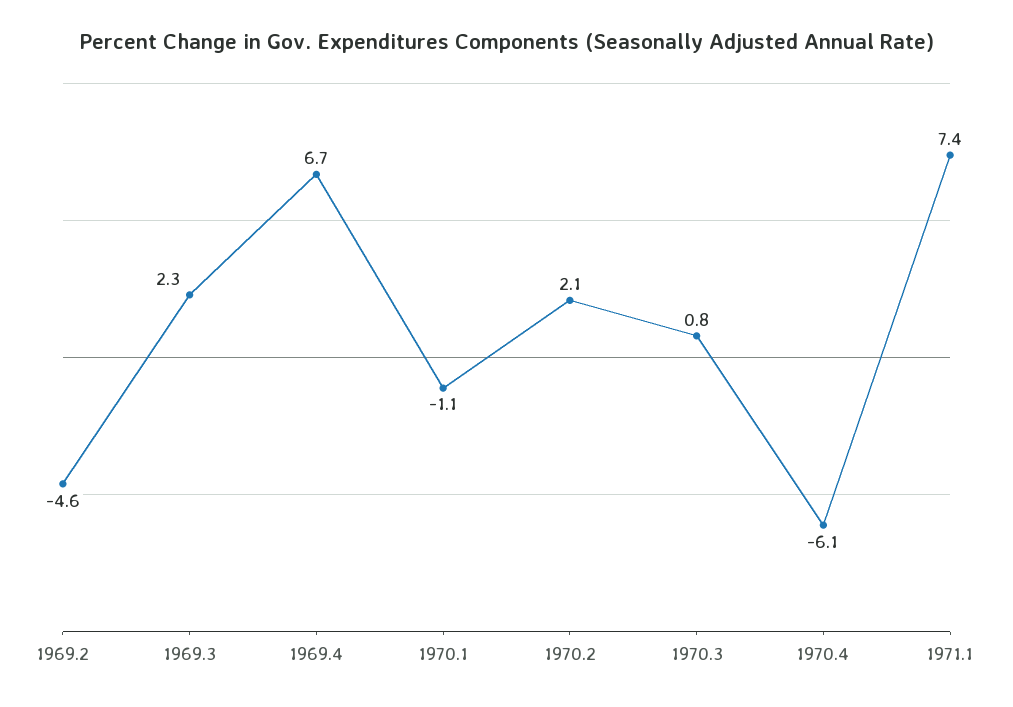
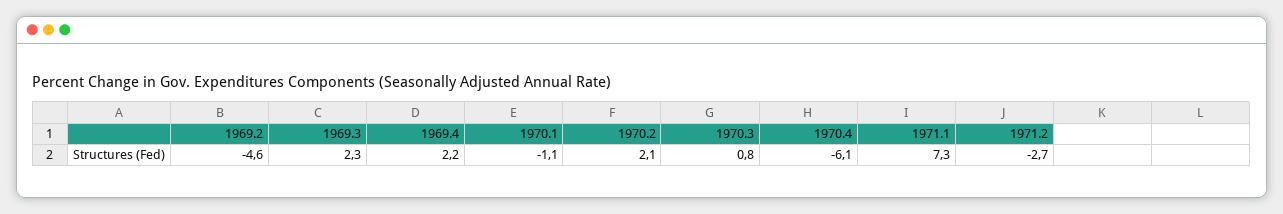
1969.4: 6.7 -> 2.2
1971.1: 7.4 -> 7.3
1971.2: none -> -2.7

